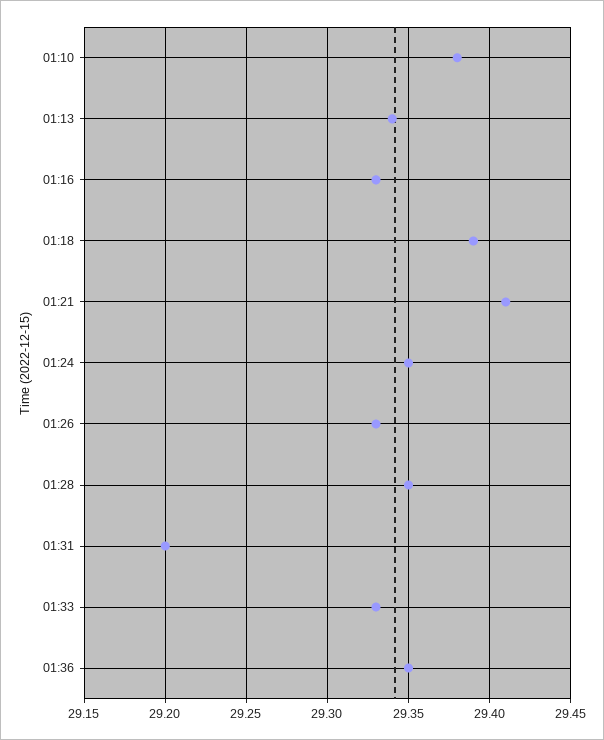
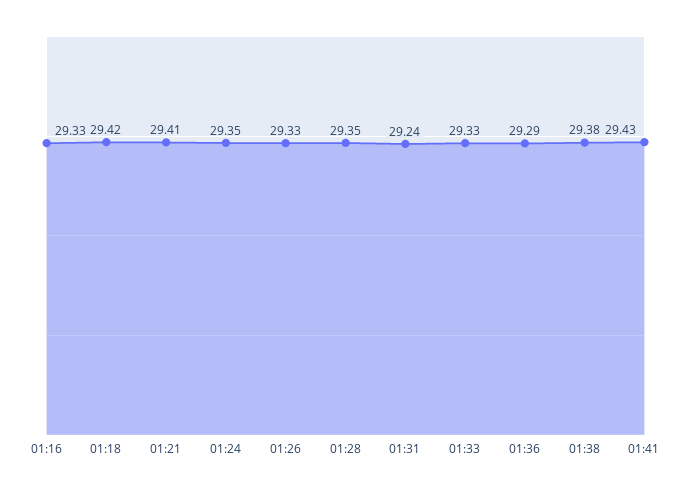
01:10: 29.38 -> none
01:13: 29.34 -> none
01:18: 29.39 -> 29.42
01:31: 29.2 -> 29.24
01:36: 29.35 -> 29.29
01:38: none -> 29.38
01:41: none -> 29.43

